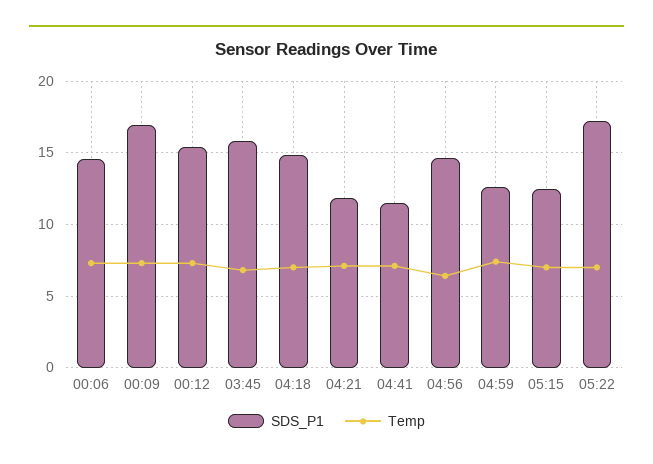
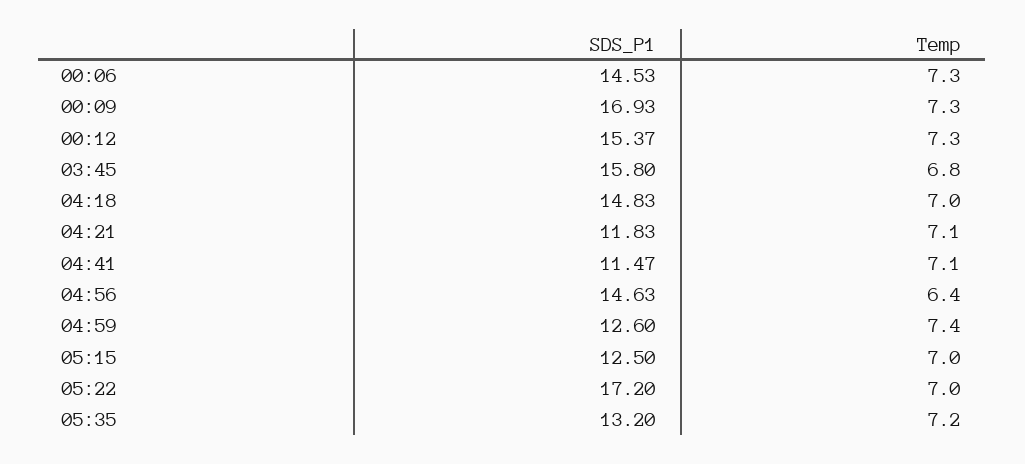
SDS_P1, 05:35: none -> 13.2
Temp, 05:35: none -> 7.2

